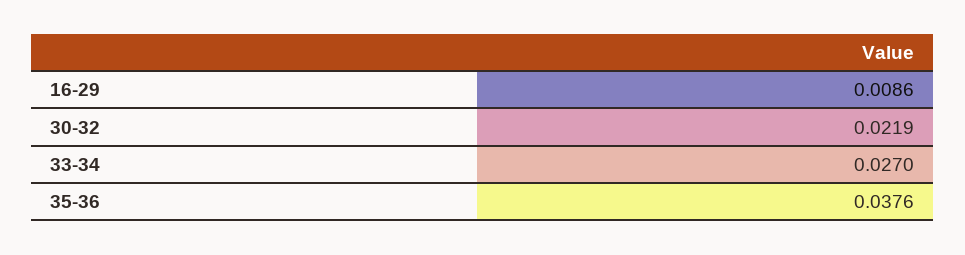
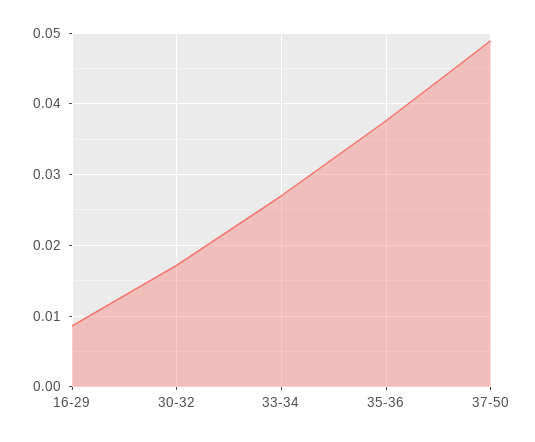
30-32: 0.0219 -> 0.017
37-50: none -> 0.049

